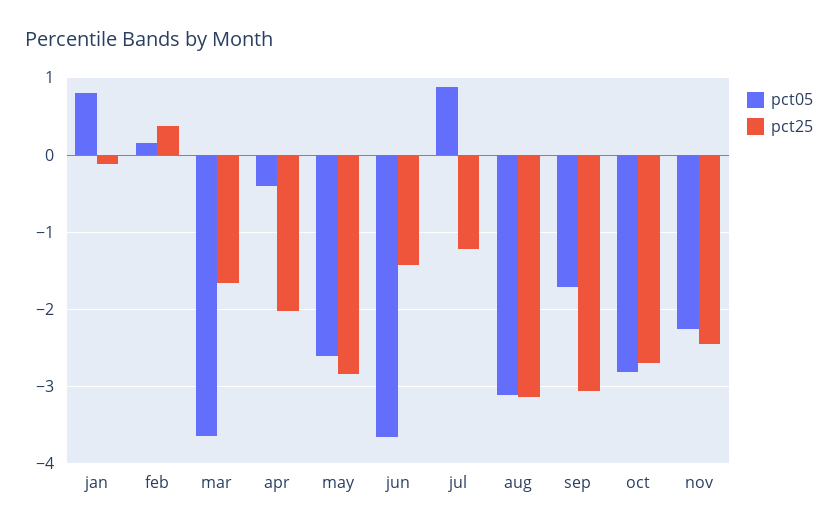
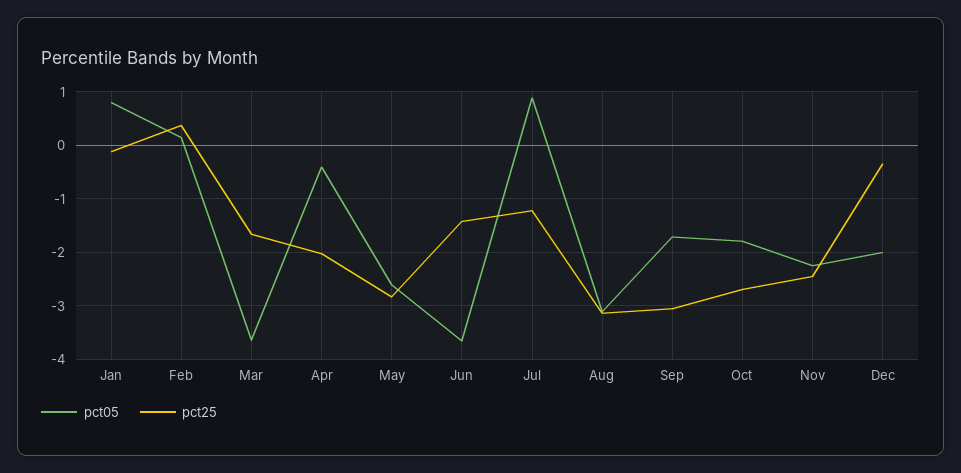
pct05, oct: -2.8 -> -1.8
pct05, Dec: none -> -2
pct25, Dec: none -> -0.4

